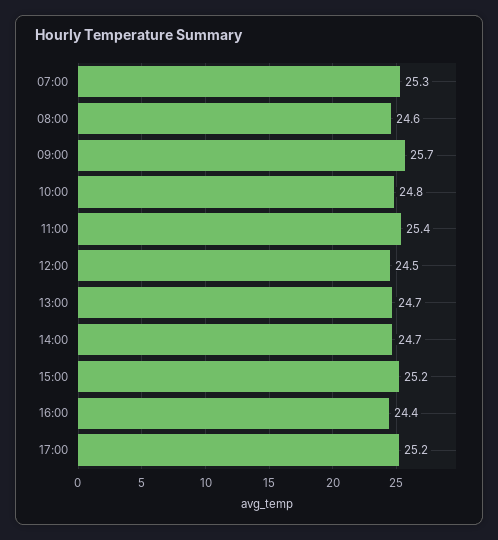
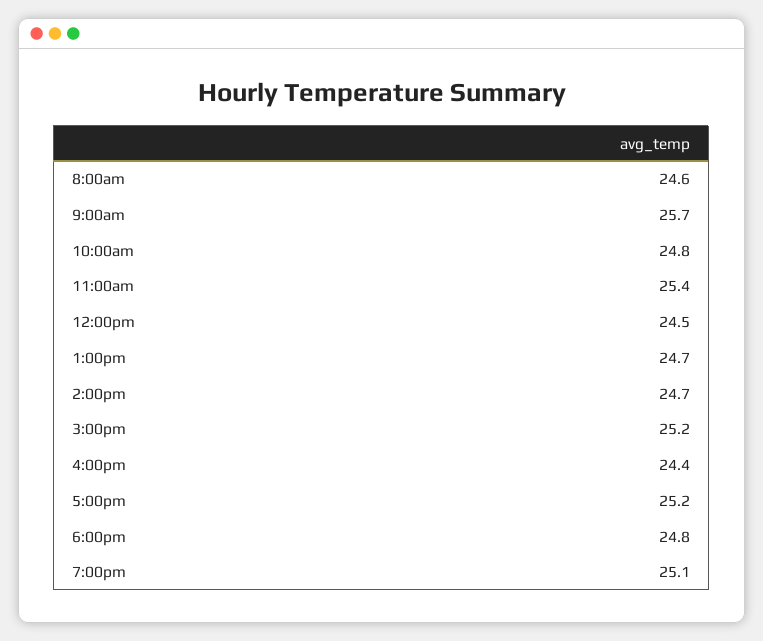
07:00: 25.3 -> none
6:00pm: none -> 24.8
7:00pm: none -> 25.1

